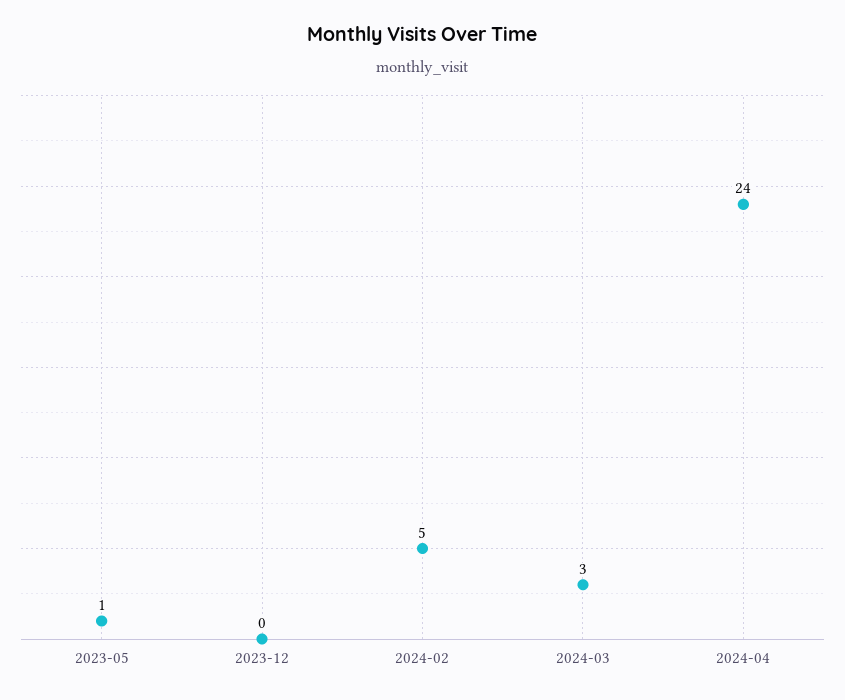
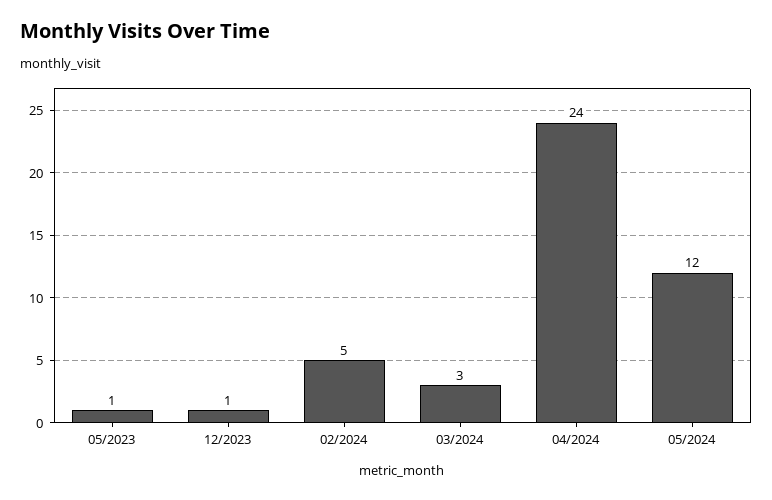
2023-12: 0 -> 1
05/2024: none -> 12

